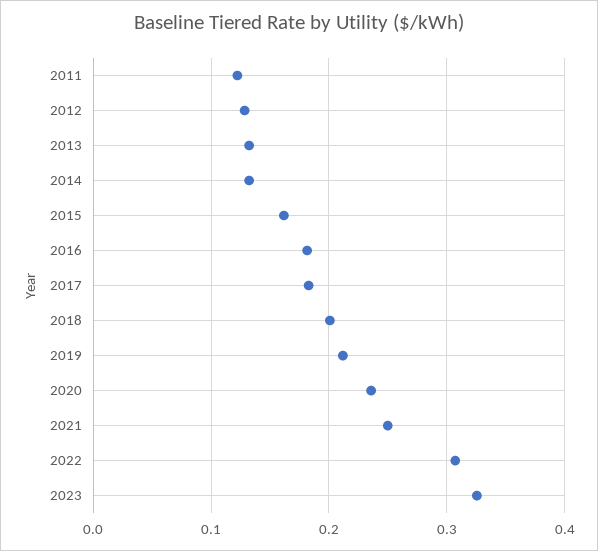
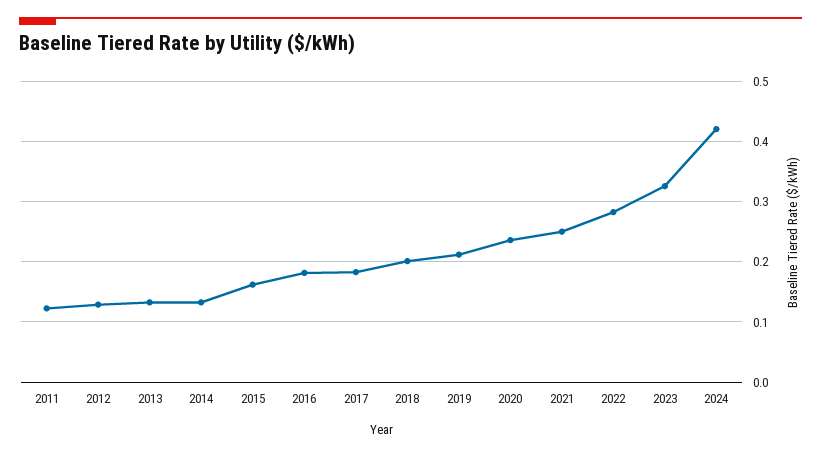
2022: 0.31 -> 0.28
2024: none -> 0.42

